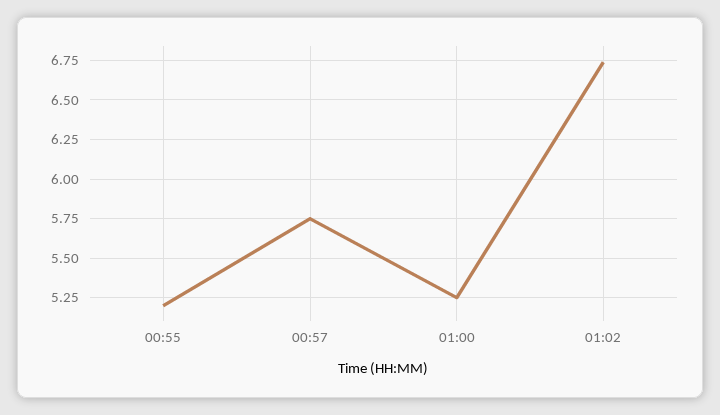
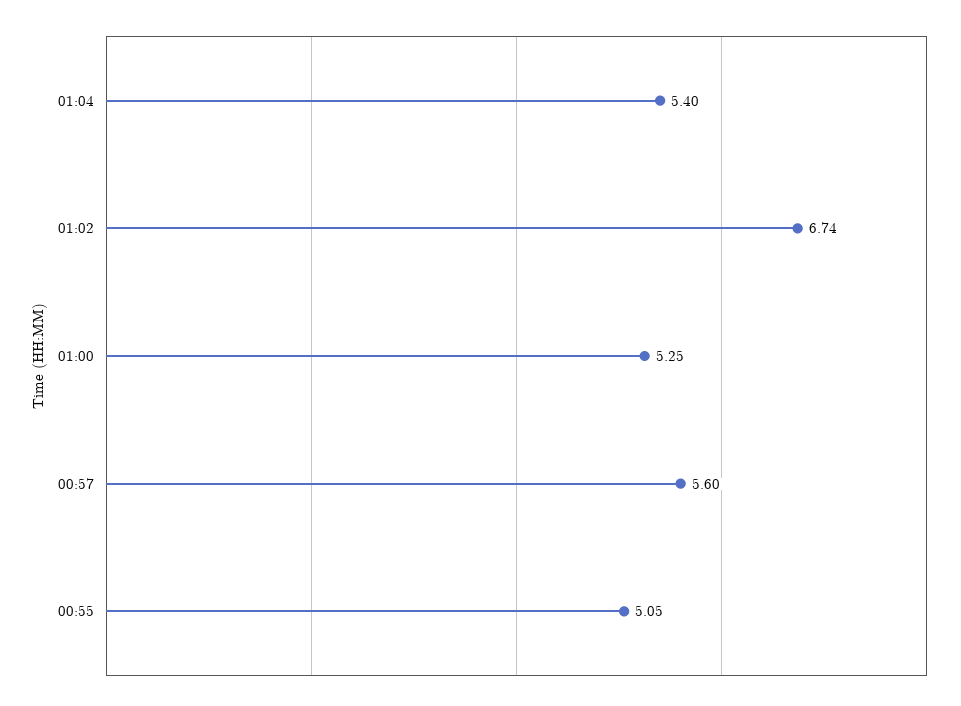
00:55: 5.2 -> 5.05
00:57: 5.75 -> 5.6
01:04: none -> 5.4

